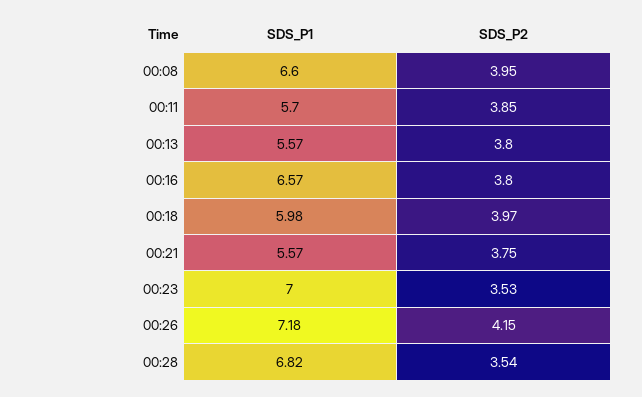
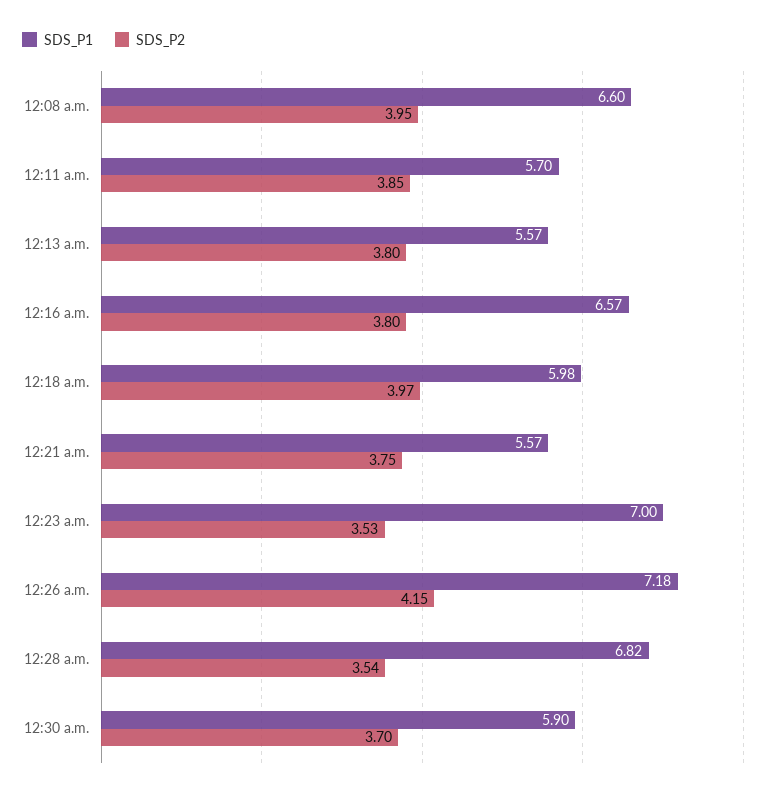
SDS_P1, 12:30 a.m.: none -> 5.9
SDS_P2, 12:30 a.m.: none -> 3.7

